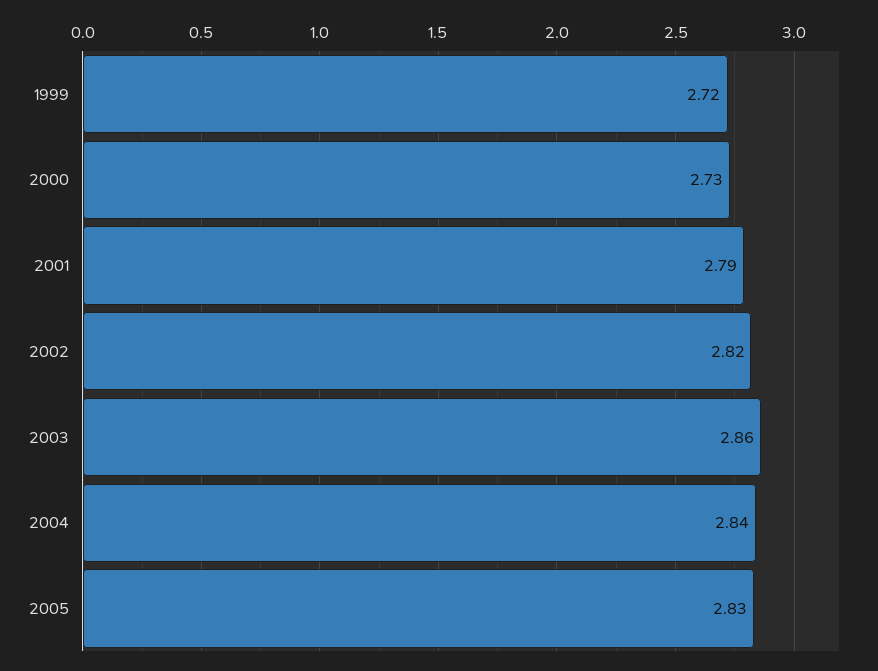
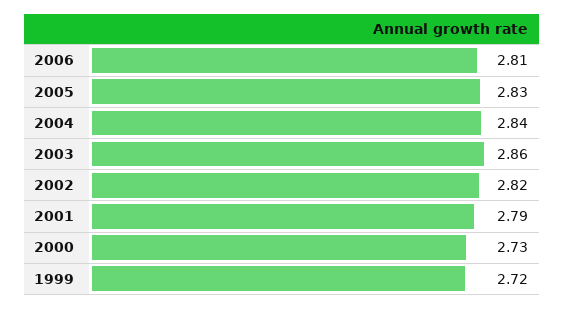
2006: none -> 2.81

